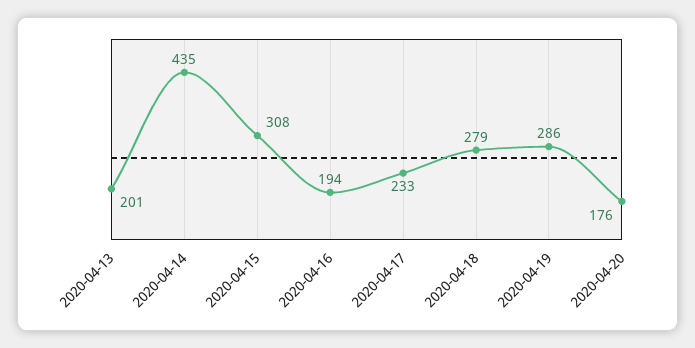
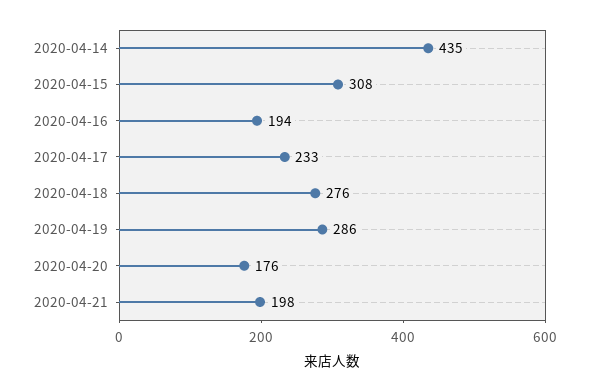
2020-04-13: 201 -> none
2020-04-18: 279 -> 276
2020-04-21: none -> 198

